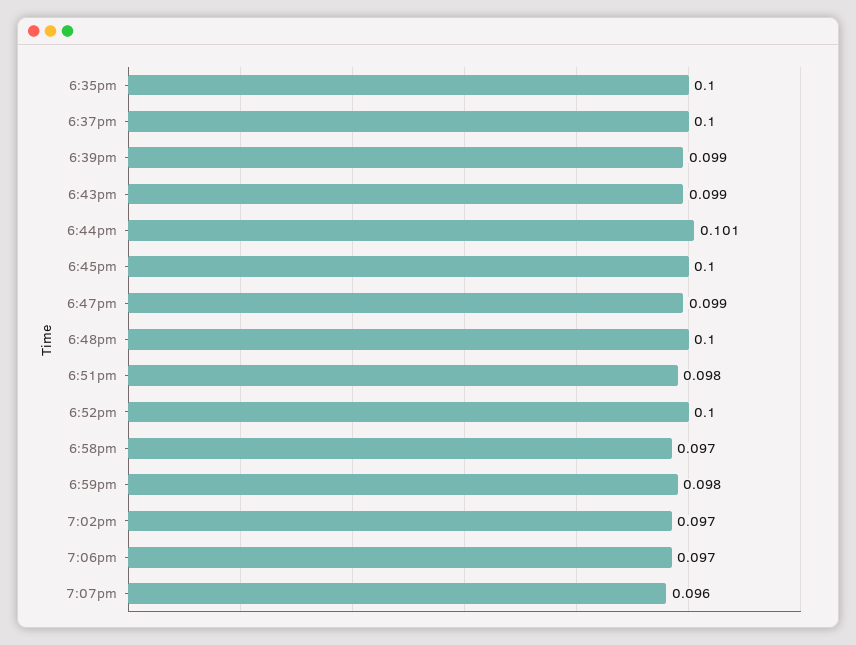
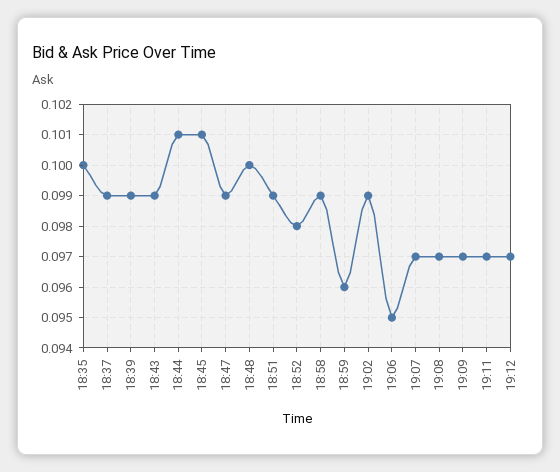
6:37pm: 0.1 -> 0.099
6:45pm: 0.1 -> 0.101
6:51pm: 0.098 -> 0.099
6:52pm: 0.1 -> 0.098
6:58pm: 0.097 -> 0.099
6:59pm: 0.098 -> 0.096
7:02pm: 0.097 -> 0.099
7:06pm: 0.097 -> 0.095
7:07pm: 0.096 -> 0.097
19:08: none -> 0.097
19:09: none -> 0.097
19:11: none -> 0.097
19:12: none -> 0.097

